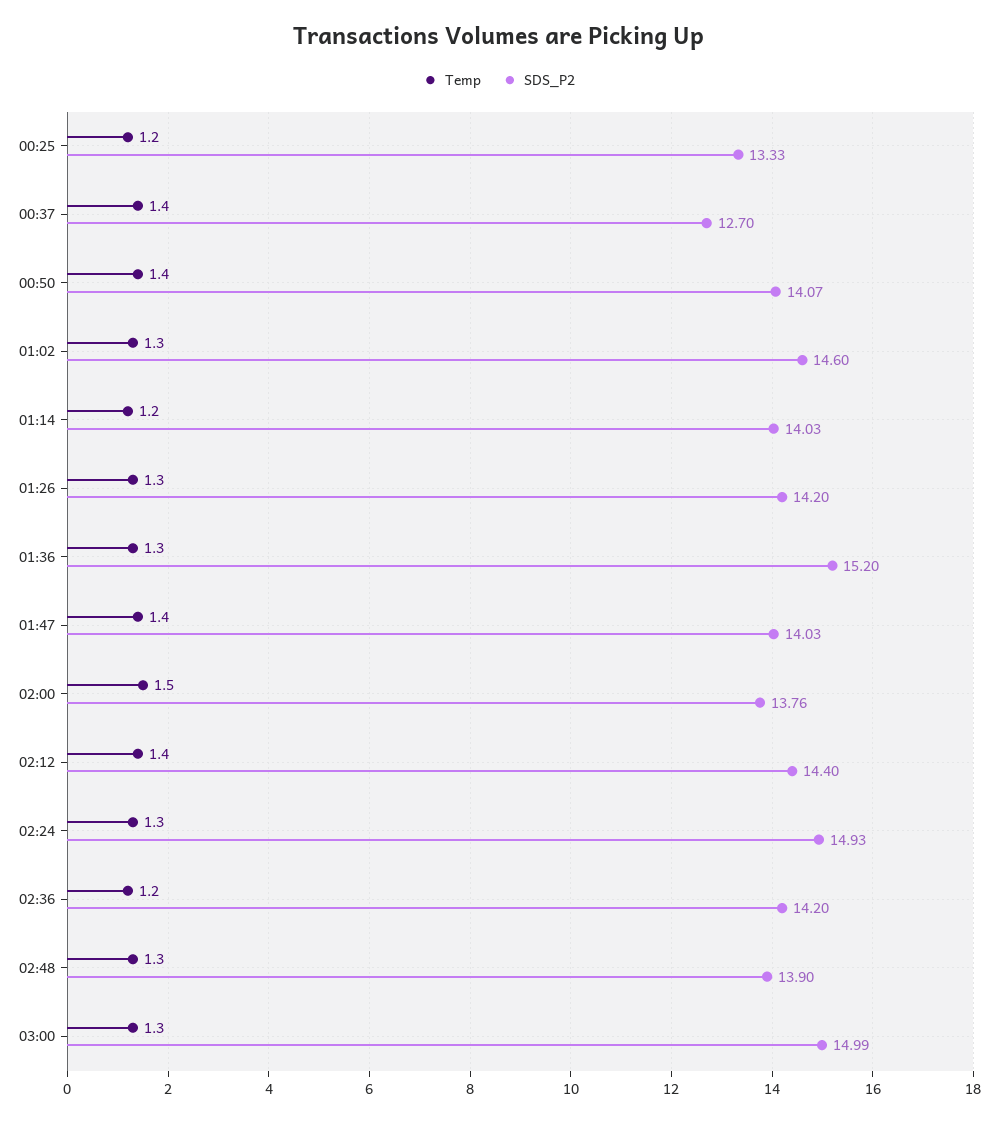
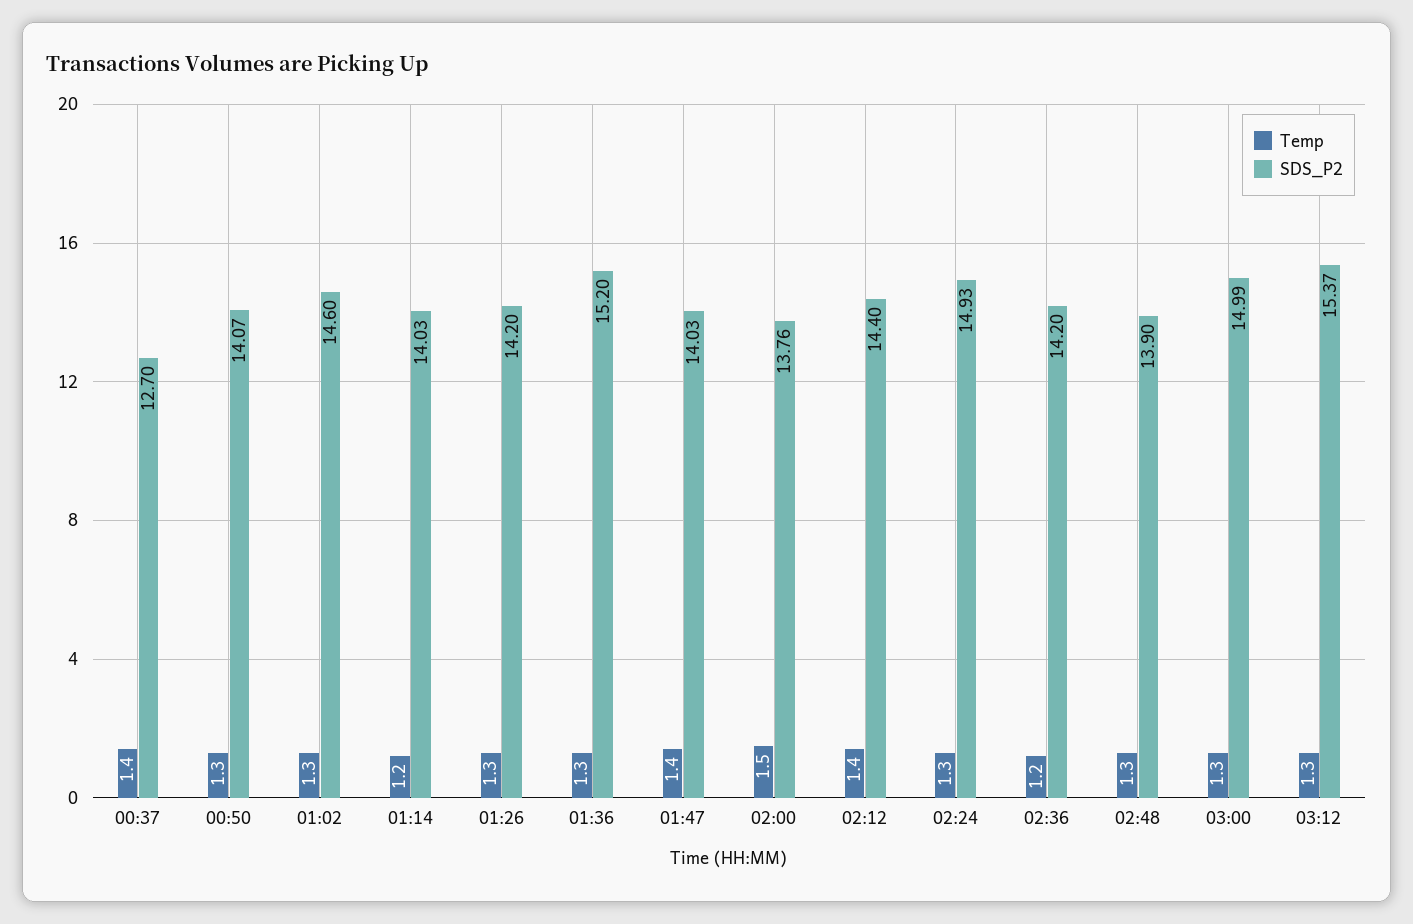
Temp, 00:25: 1.2 -> none
SDS_P2, 00:25: 13.33 -> none
Temp, 00:50: 1.4 -> 1.3
Temp, 03:12: none -> 1.3
SDS_P2, 03:12: none -> 15.37

